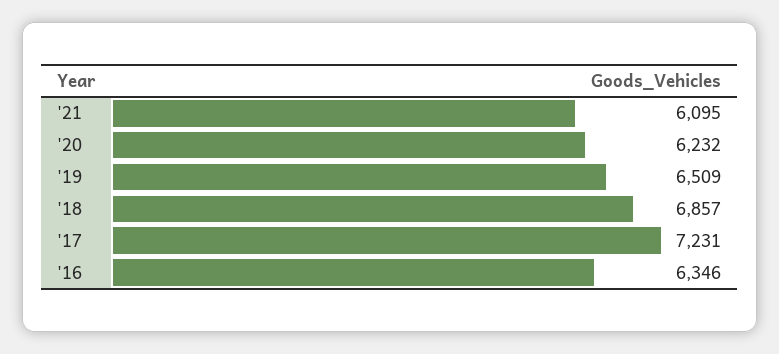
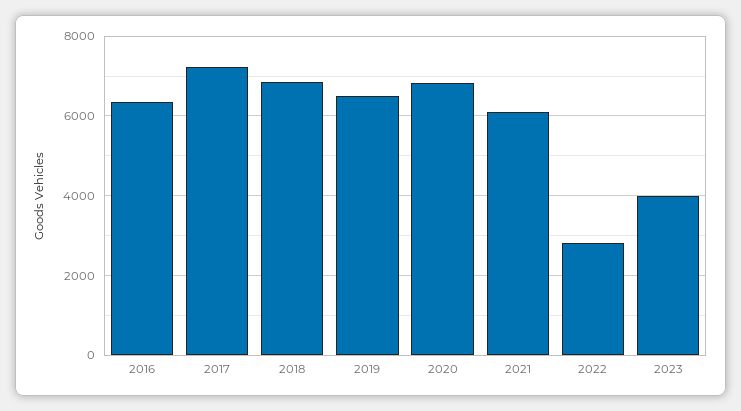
'20: 6232 -> 6800
2022: none -> 2800
2023: none -> 4000

